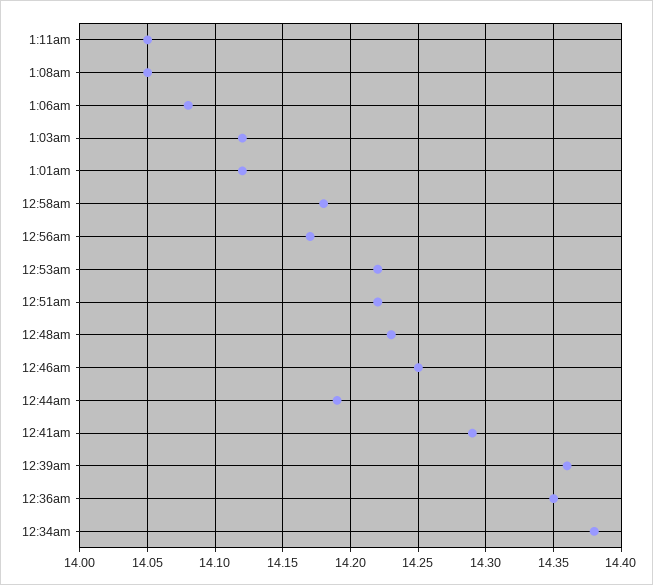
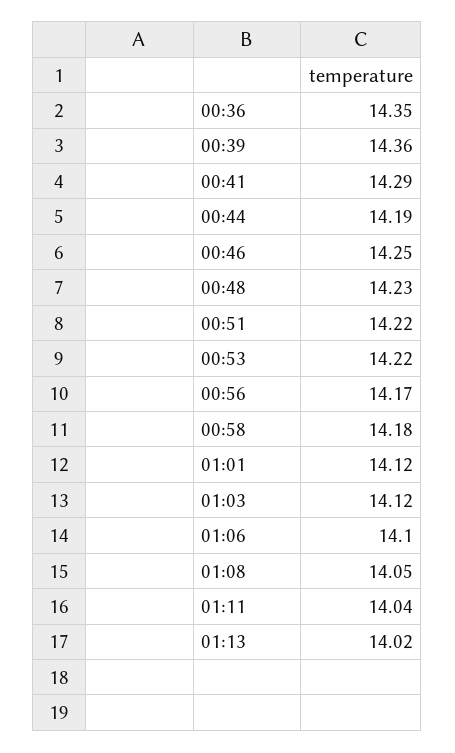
1:11am: 14.05 -> 14.04
1:06am: 14.08 -> 14.1
12:34am: 14.38 -> none
01:13: none -> 14.02

